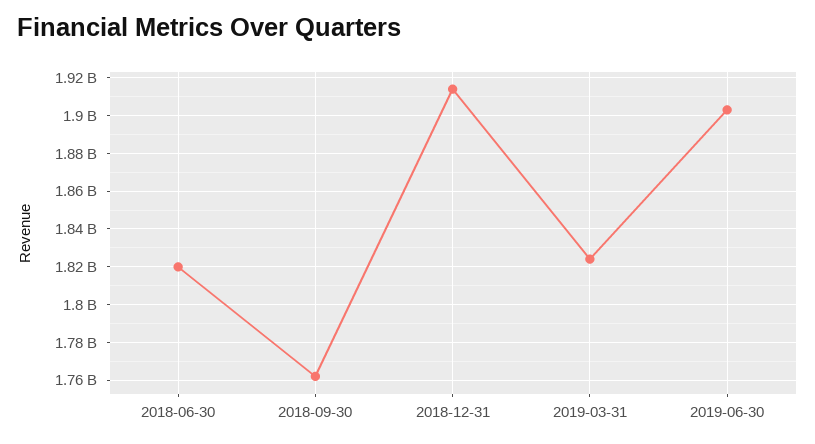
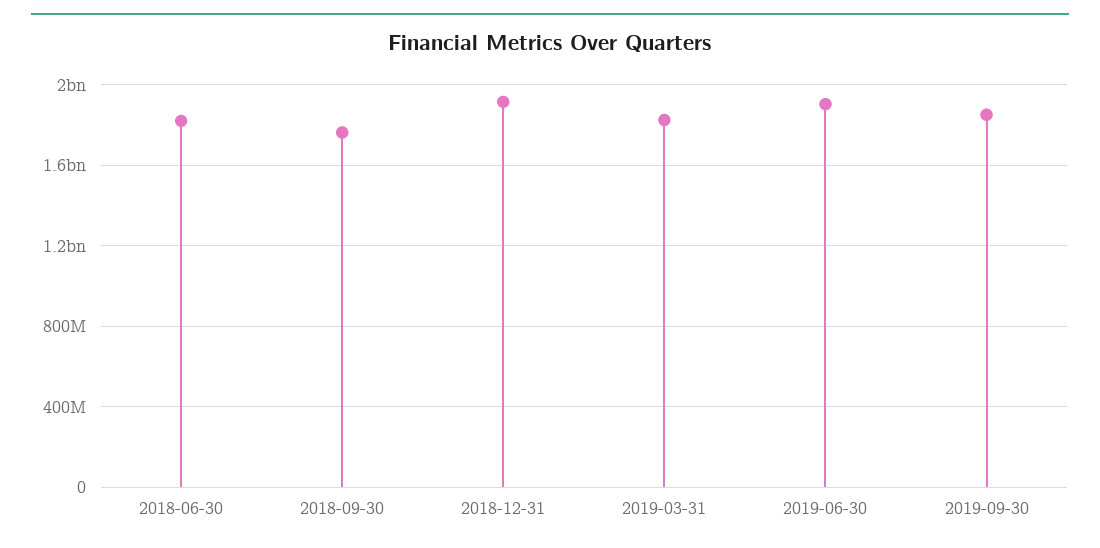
2019-09-30: none -> 1850000000

